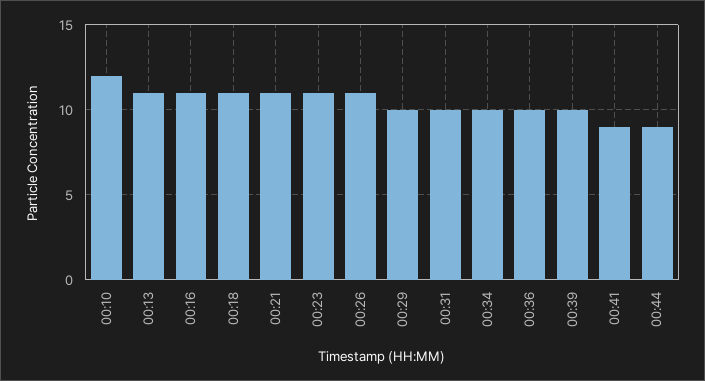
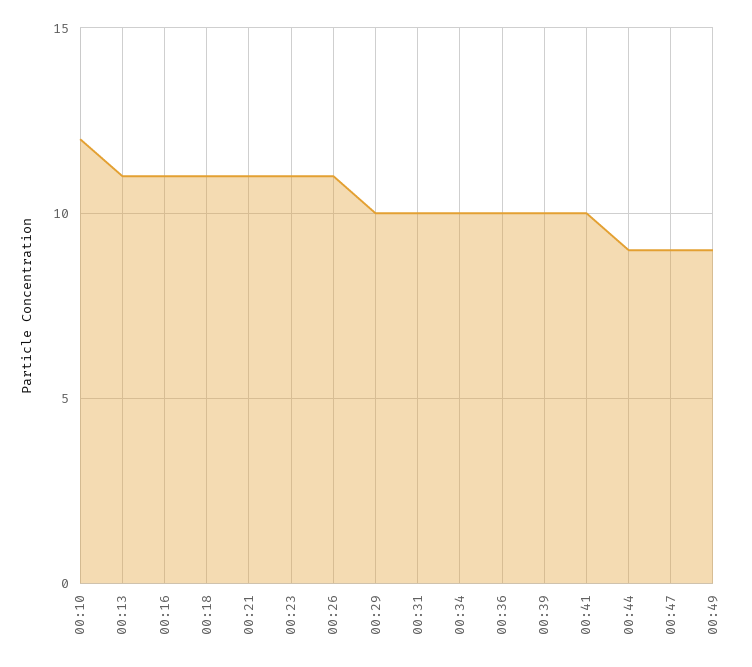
00:41: 9 -> 10
00:47: none -> 9
00:49: none -> 9

